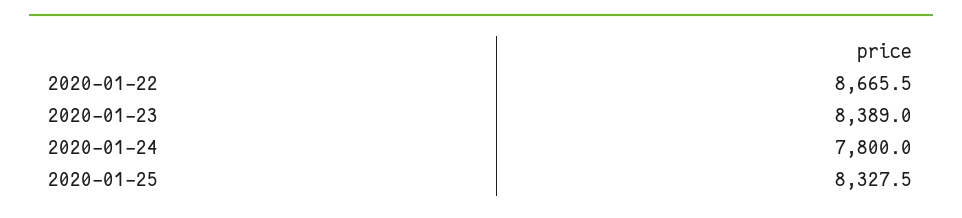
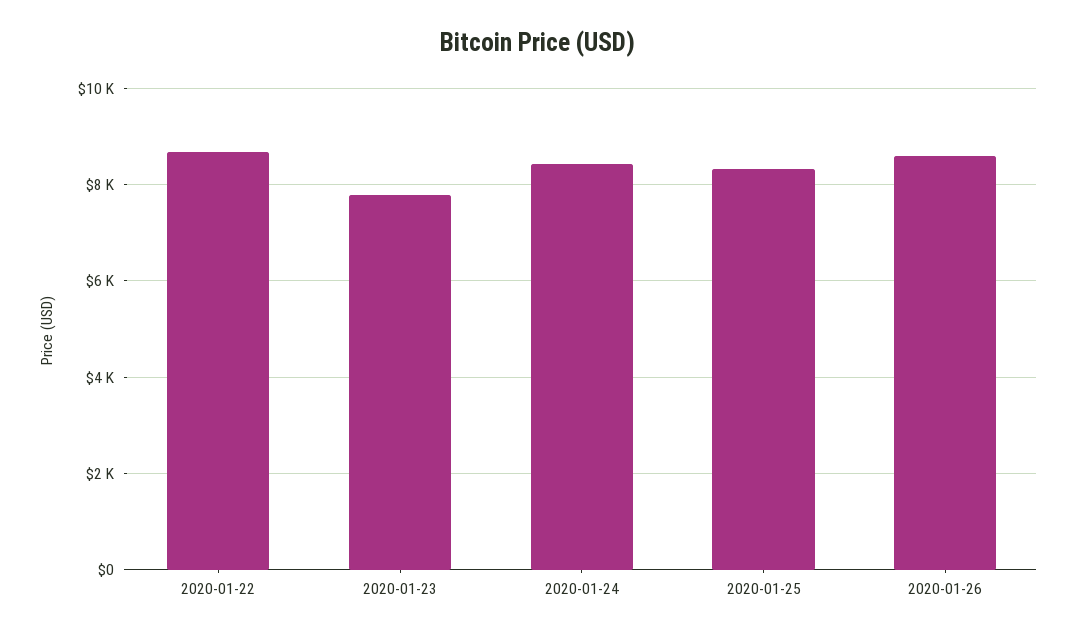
2020-01-23: 8389 -> 7800
2020-01-24: 7800 -> 8400
2020-01-26: none -> 8600

